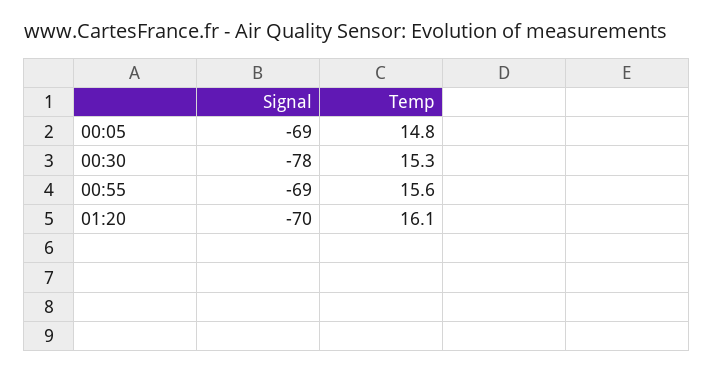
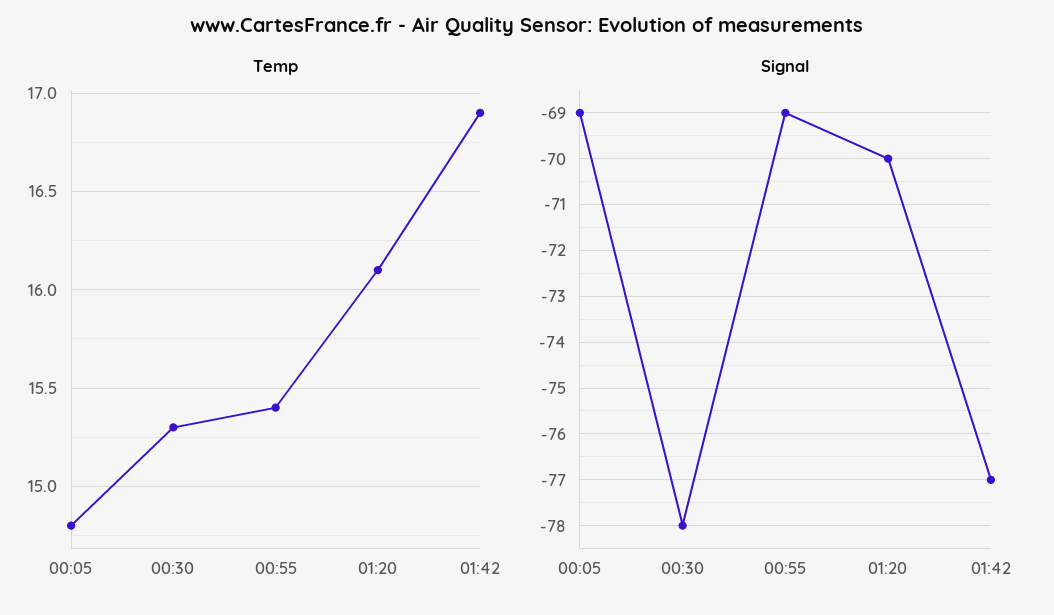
Temp, 00:55: 15.6 -> 15.4
Temp, 01:42: none -> 16.9
Signal, 01:42: none -> -77

